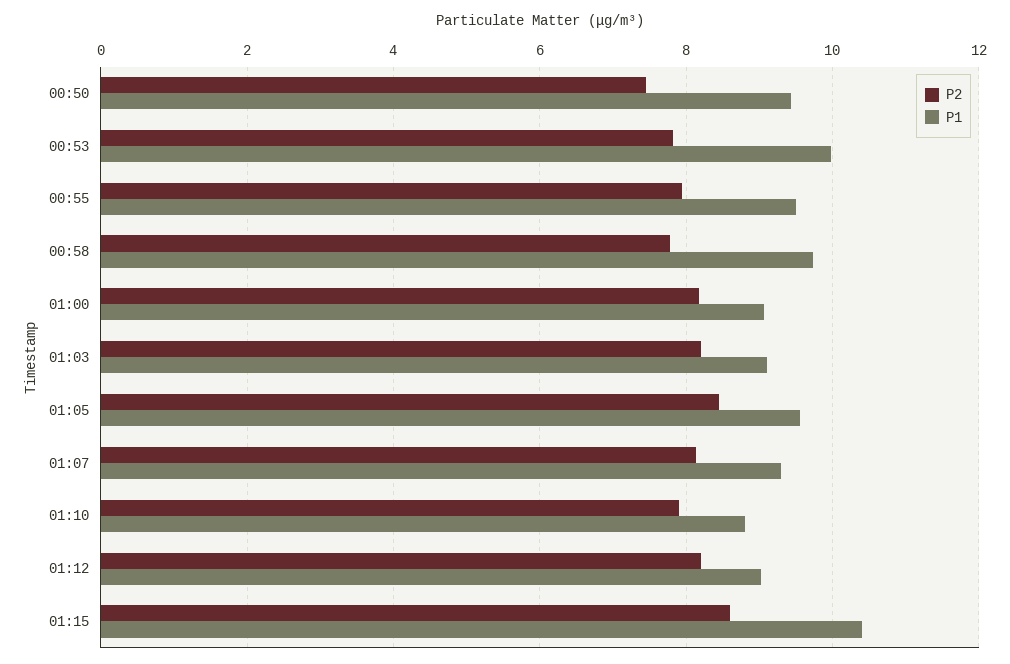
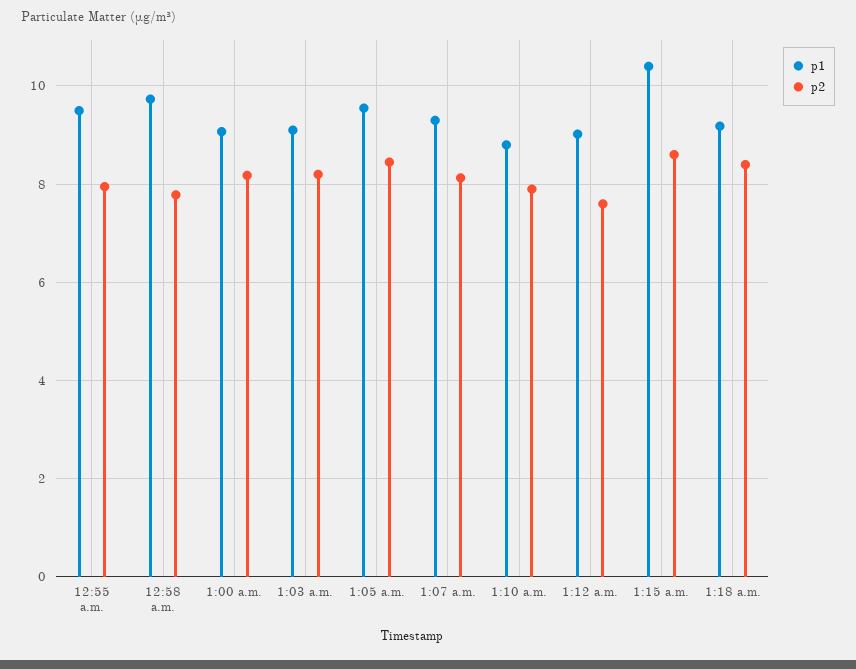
P2, 00:50: 7.4 -> none
P1, 00:50: 9.4 -> none
P2, 00:53: 7.8 -> none
P1, 00:53: 10 -> none
P2, 01:12: 8.2 -> 7.6
P1, 1:18 a.m.: none -> 9.2
P2, 1:18 a.m.: none -> 8.4

